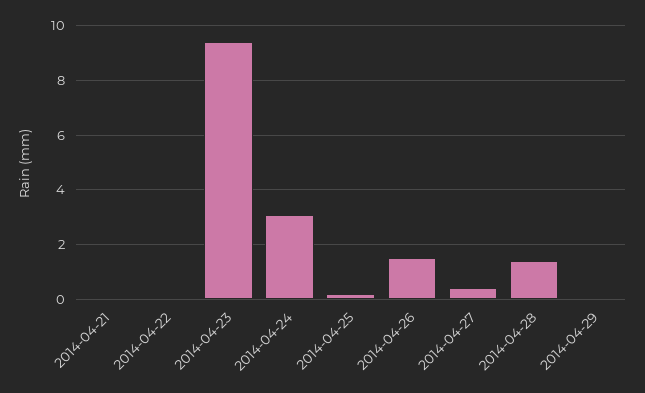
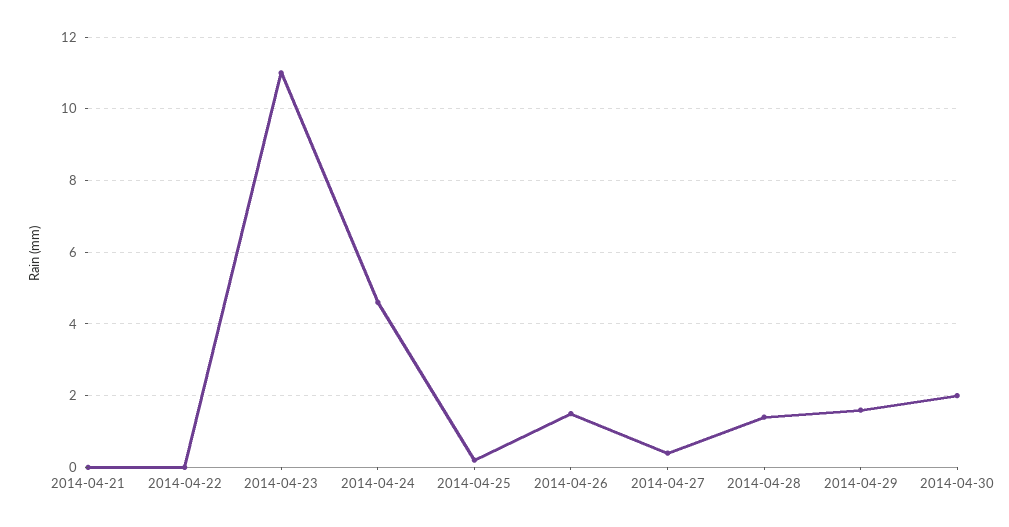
2014-04-23: 9.5 -> 11
2014-04-24: 3 -> 4.5
2014-04-29: 0 -> 1.5
2014-04-30: none -> 2

